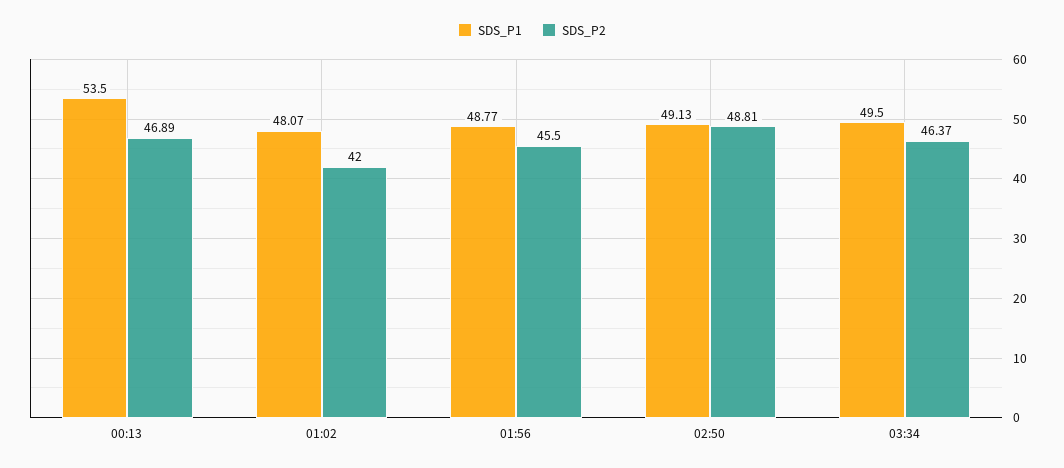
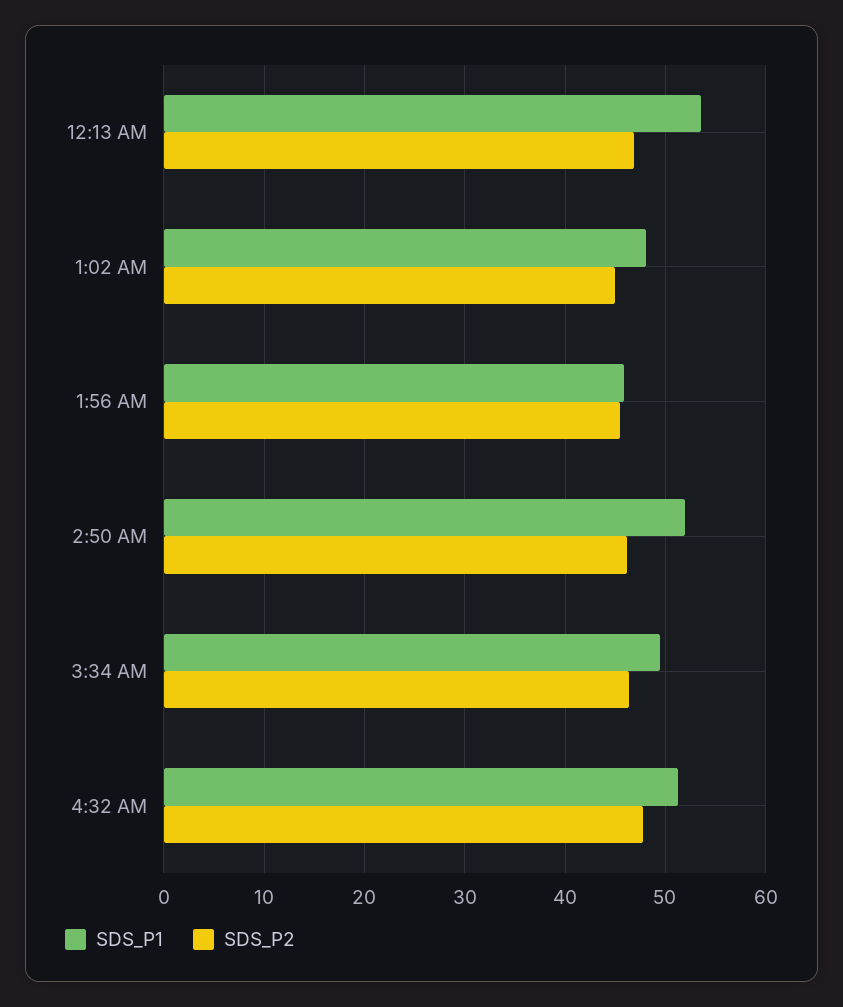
SDS_P2, 01:02: 42 -> 45
SDS_P1, 01:56: 48.77 -> 46
SDS_P1, 02:50: 49.13 -> 52
SDS_P2, 02:50: 48.81 -> 46
SDS_P1, 4:32 AM: none -> 51
SDS_P2, 4:32 AM: none -> 48

